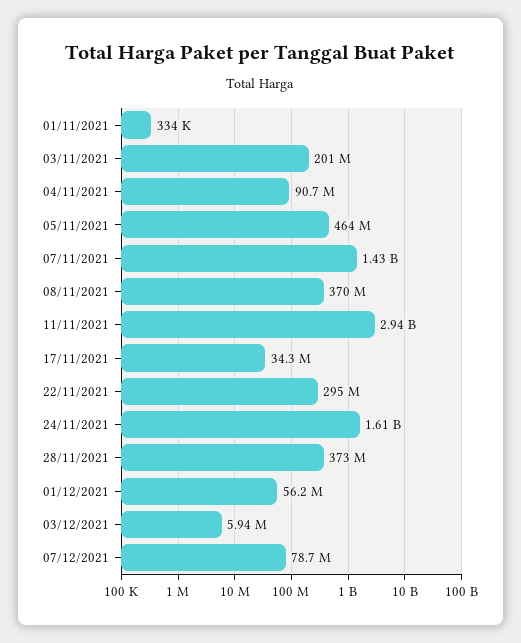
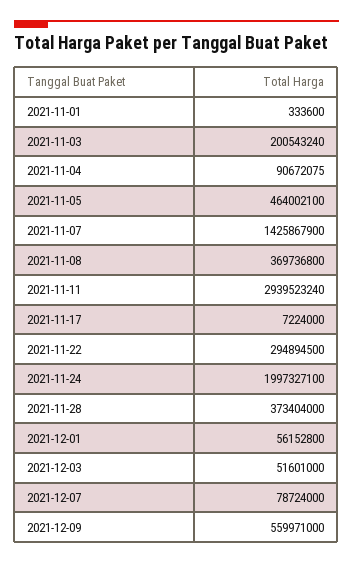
17/11/2021: 34300000 -> 7224000
24/11/2021: 1610000000 -> 1997327100
03/12/2021: 5940000 -> 51601000
2021-12-09: none -> 559971000

